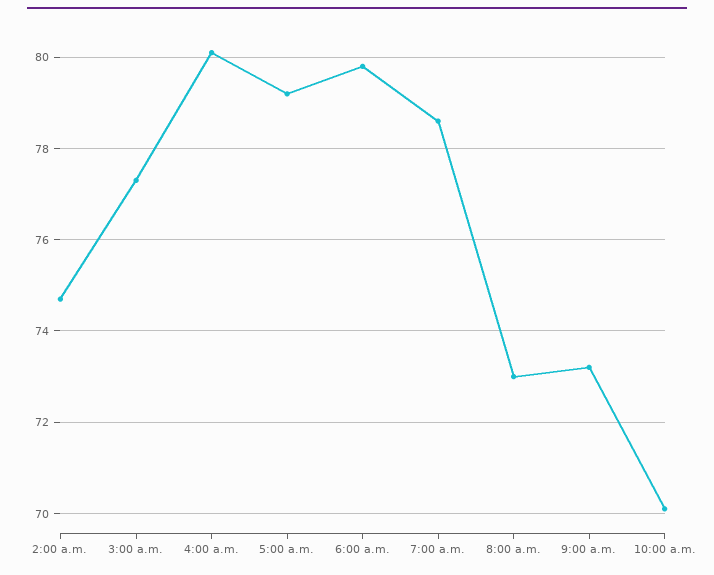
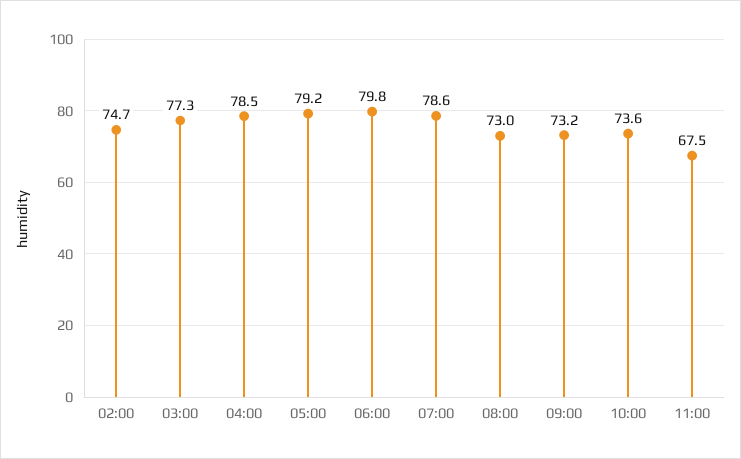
4:00 a.m.: 80 -> 78.5
10:00 a.m.: 70 -> 73.6
11:00: none -> 67.5

